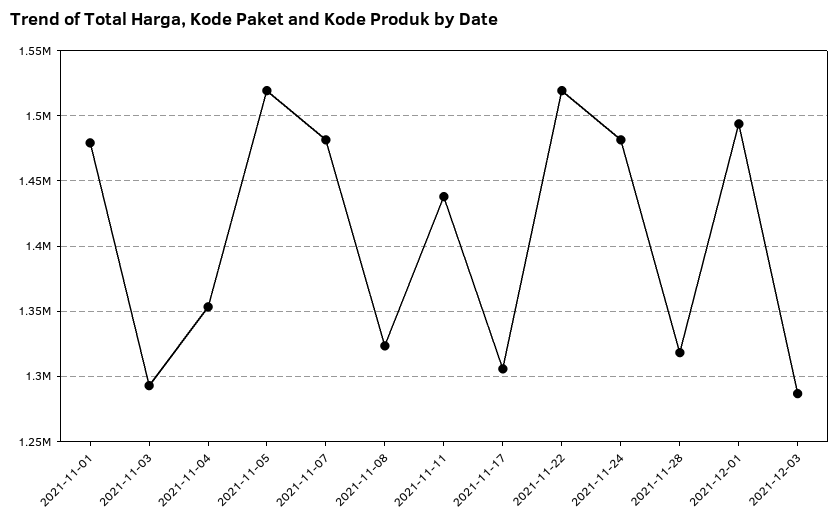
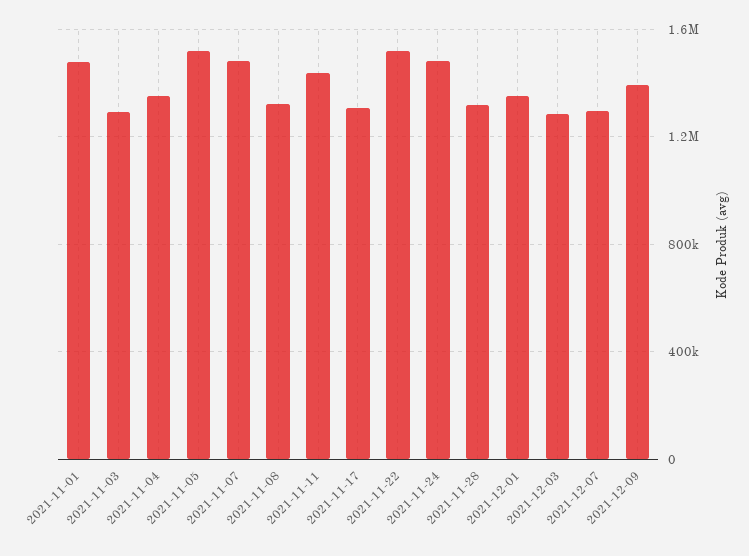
2021-12-01: 1495000 -> 1350000
2021-12-07: none -> 1300000
2021-12-09: none -> 1400000

